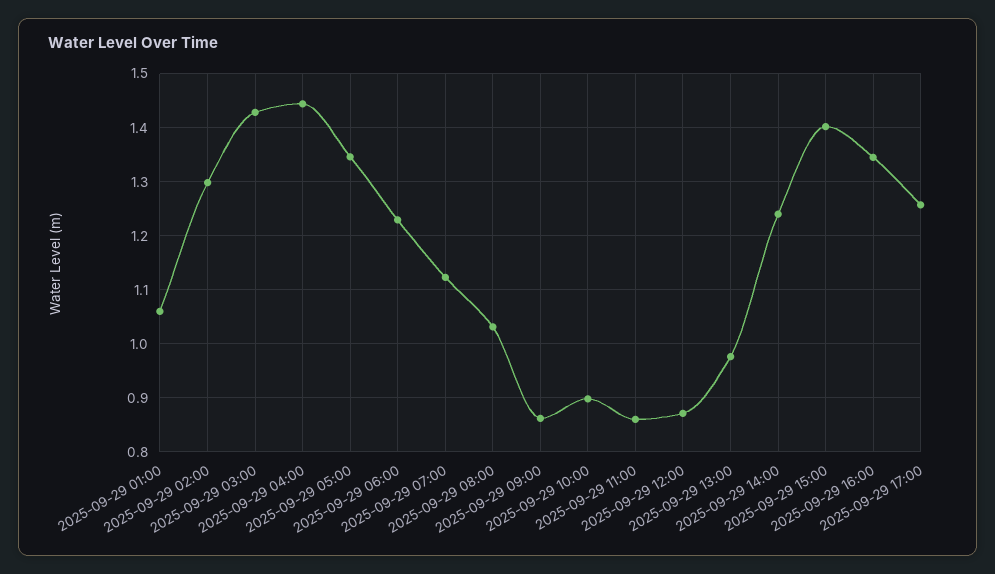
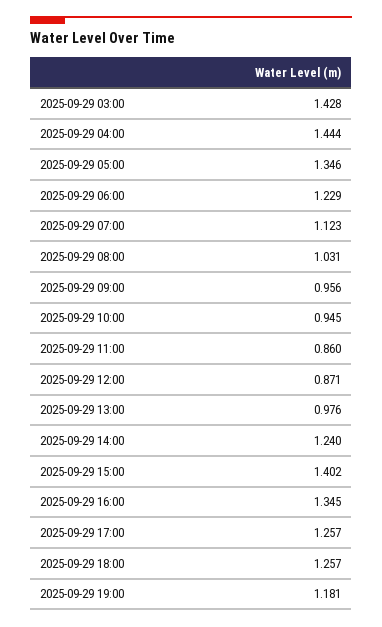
2025-09-29 01:00: 1.06 -> none
2025-09-29 02:00: 1.3 -> none
2025-09-29 09:00: 0.86 -> 0.956
2025-09-29 10:00: 0.9 -> 0.945
2025-09-29 18:00: none -> 1.257
2025-09-29 19:00: none -> 1.181

